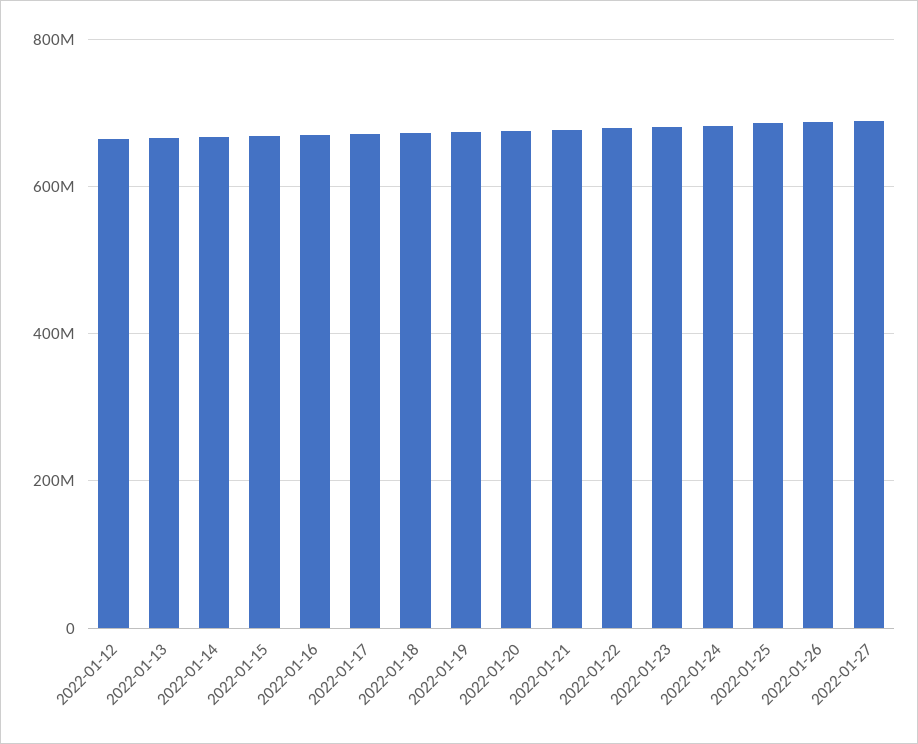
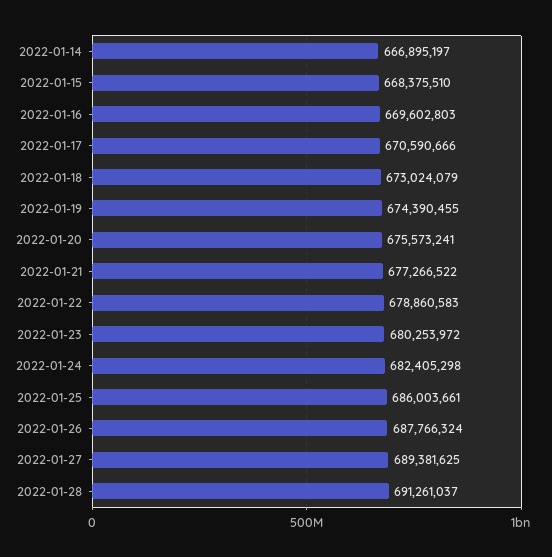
2022-01-12: 660000000 -> none
2022-01-13: 660000000 -> none
2022-01-28: none -> 691261037

